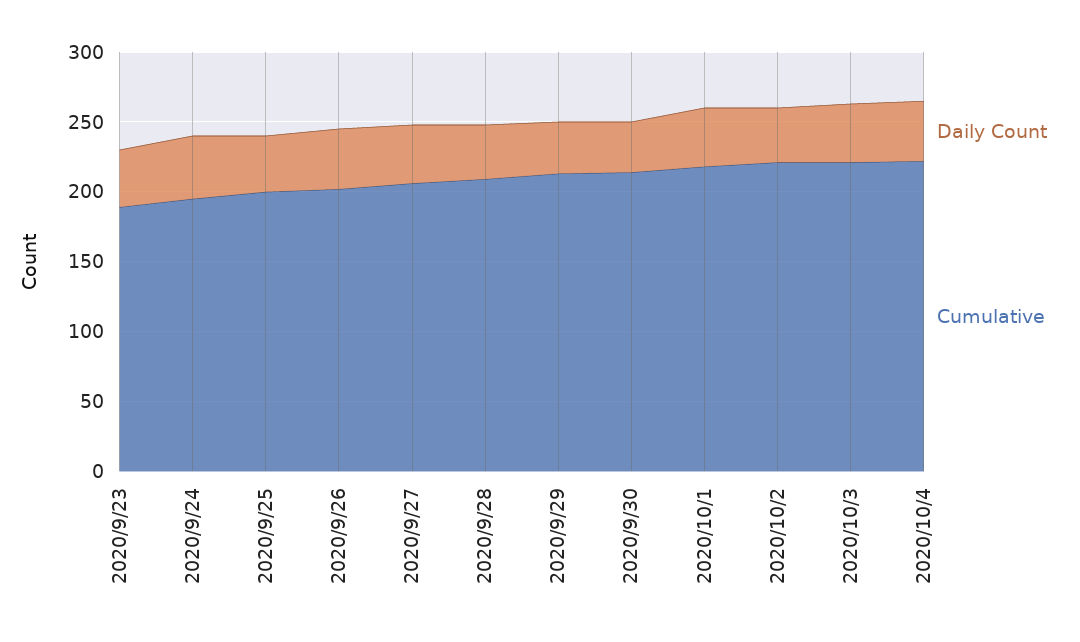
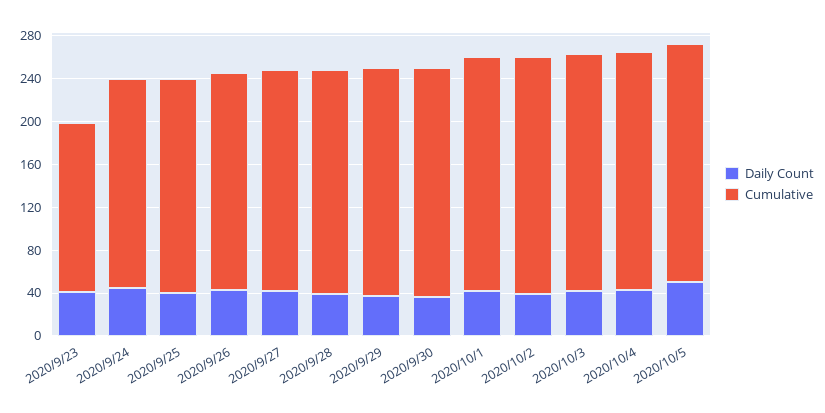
Cumulative, 2020/9/23: 190 -> 160
Daily Count, 2020/10/5: none -> 50
Cumulative, 2020/10/5: none -> 220

